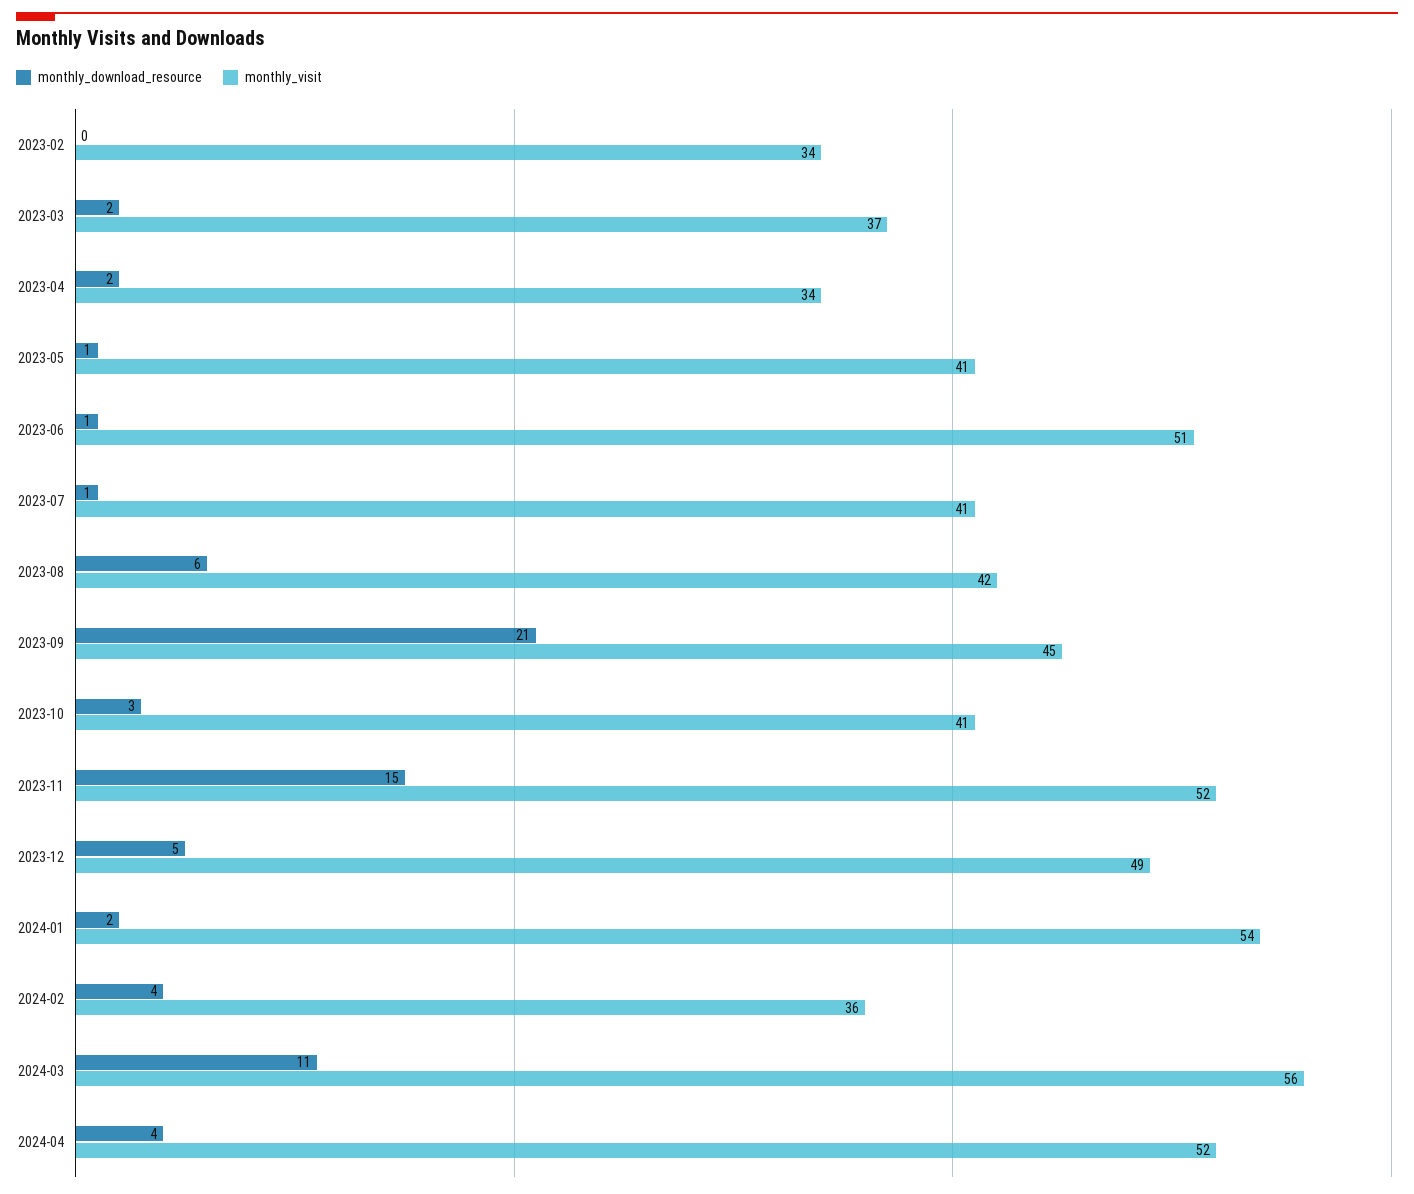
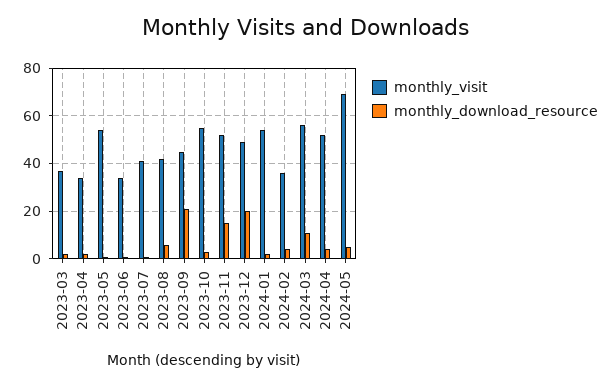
monthly_download_resource, 2023-02: 0 -> none
monthly_visit, 2023-02: 34 -> none
monthly_visit, 2023-05: 41 -> 55
monthly_visit, 2023-06: 51 -> 35
monthly_visit, 2023-10: 41 -> 55
monthly_download_resource, 2023-12: 5 -> 20
monthly_visit, 2024-05: none -> 70
monthly_download_resource, 2024-05: none -> 5

